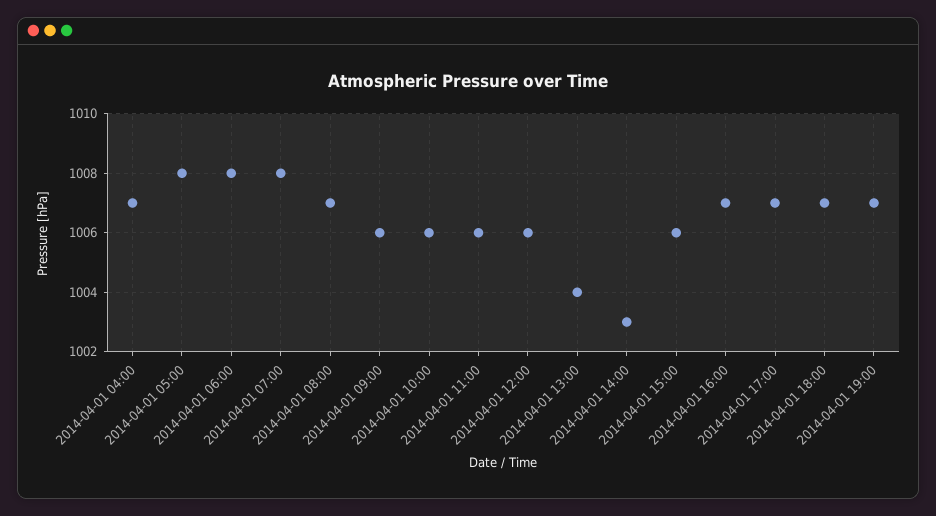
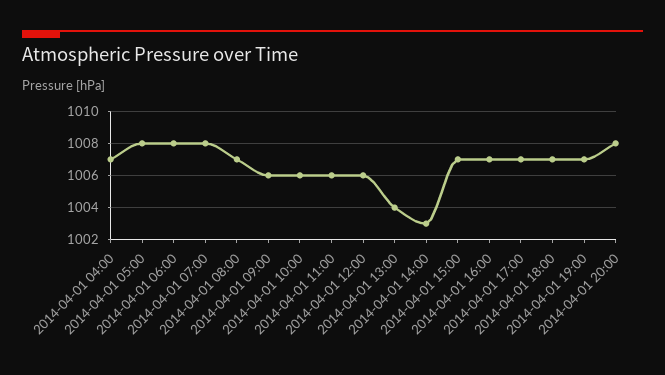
2014-04-01 15:00: 1006 -> 1007
2014-04-01 20:00: none -> 1008

